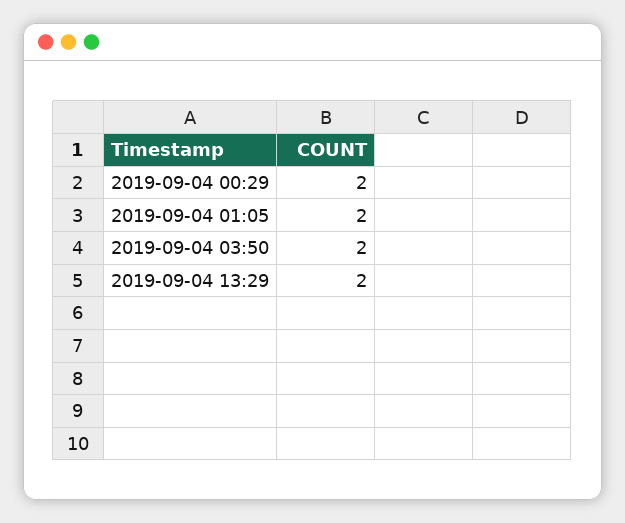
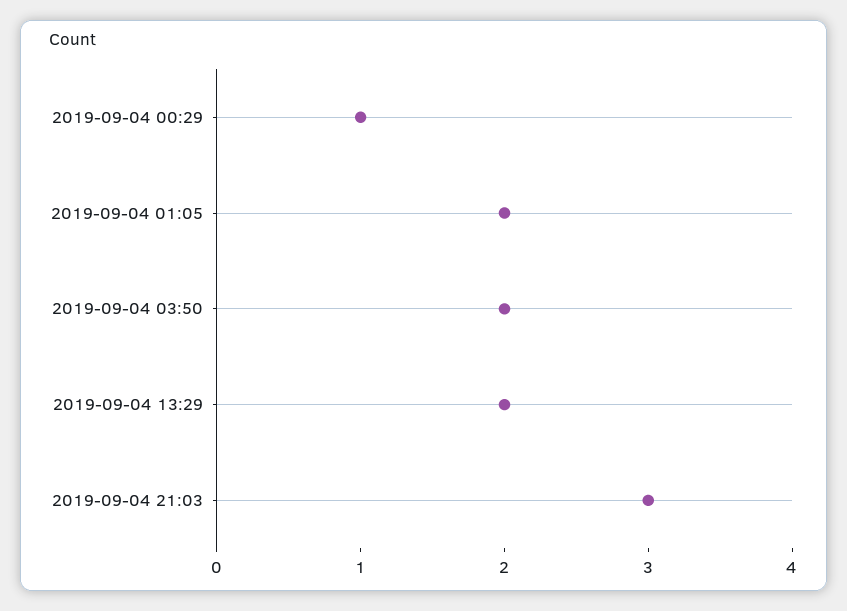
2019-09-04 00:29: 2 -> 1
2019-09-04 21:03: none -> 3

